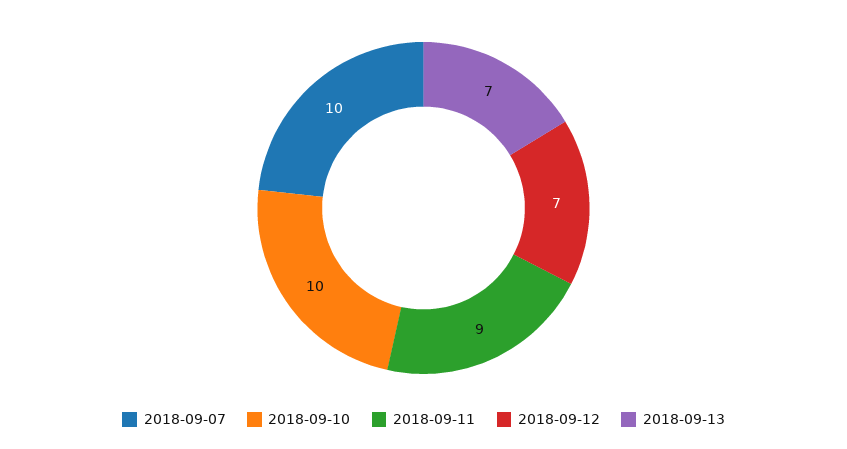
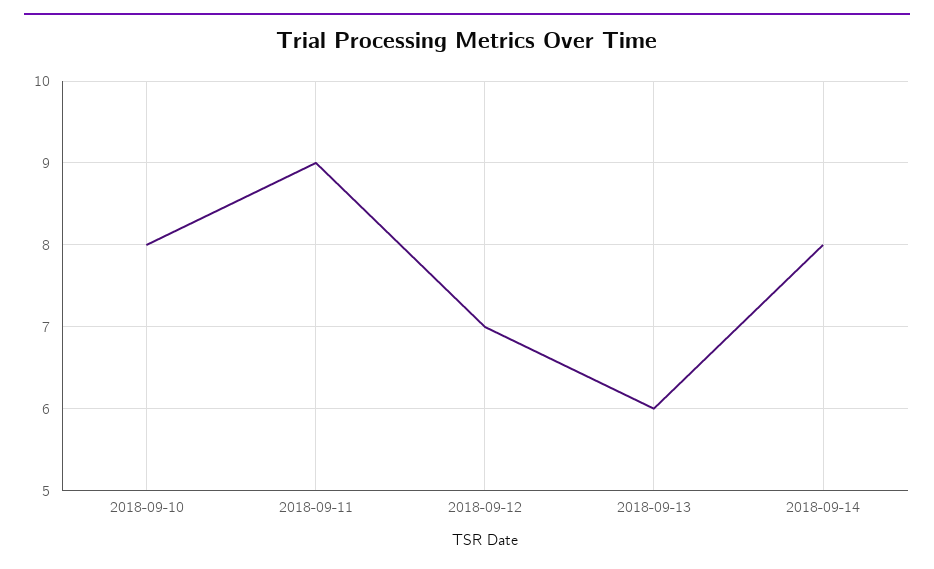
2018-09-07: 10 -> none
2018-09-10: 10 -> 8
2018-09-13: 7 -> 6
2018-09-14: none -> 8

